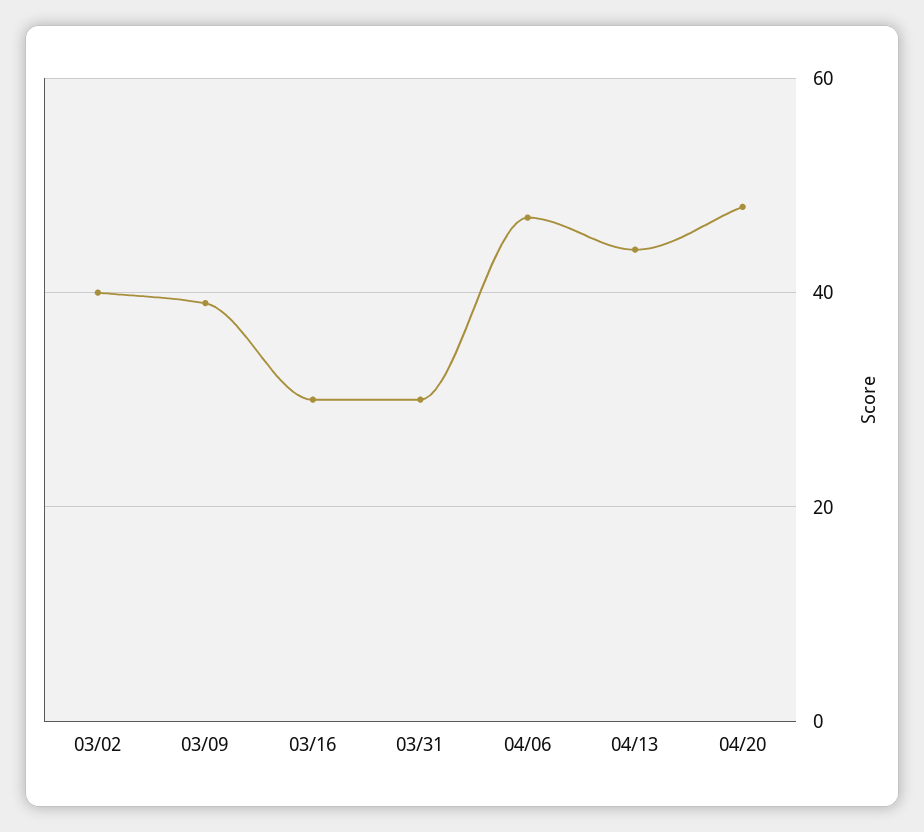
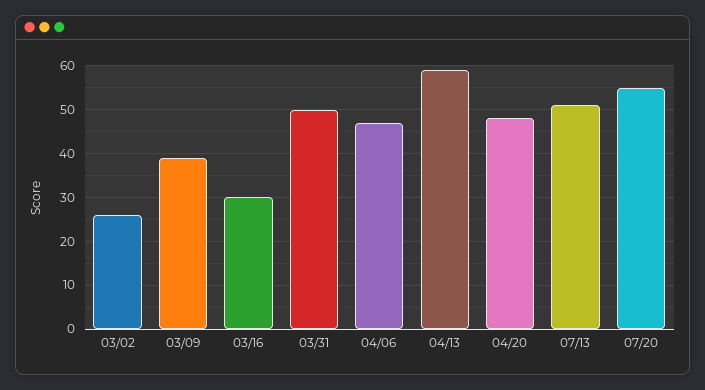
03/02: 40 -> 25
03/31: 30 -> 50
04/13: 45 -> 60
07/13: none -> 50
07/20: none -> 55

